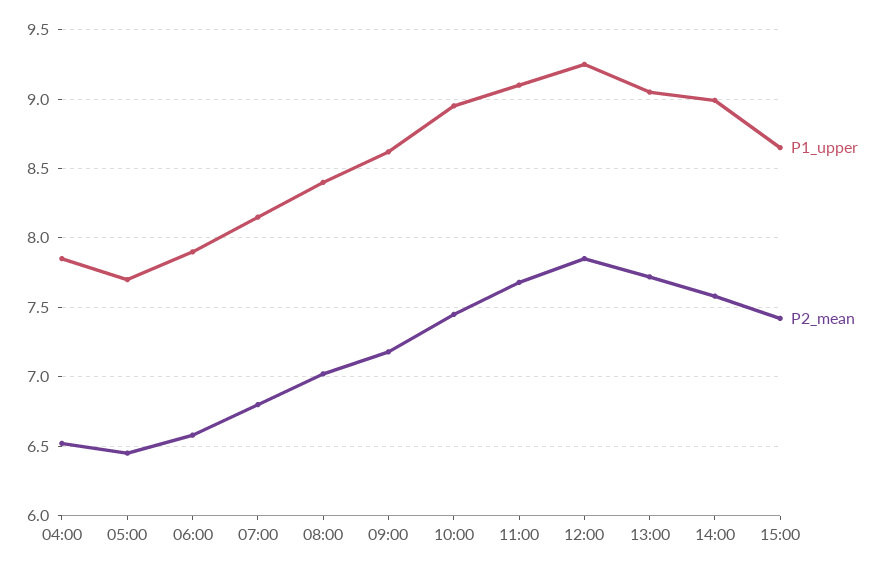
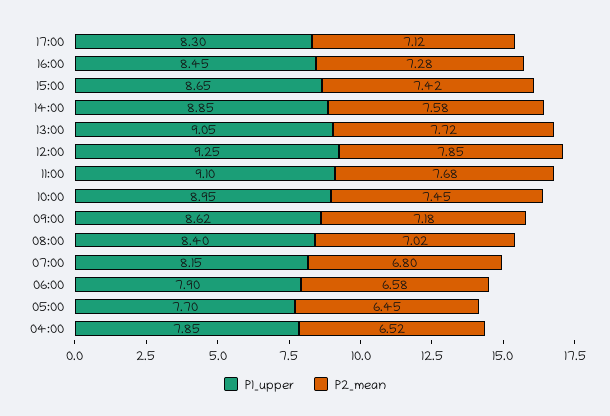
P1_upper, 14:00: 9 -> 8.85
P1_upper, 17:00: none -> 8.3
P2_mean, 17:00: none -> 7.12
P1_upper, 16:00: none -> 8.45
P2_mean, 16:00: none -> 7.28

